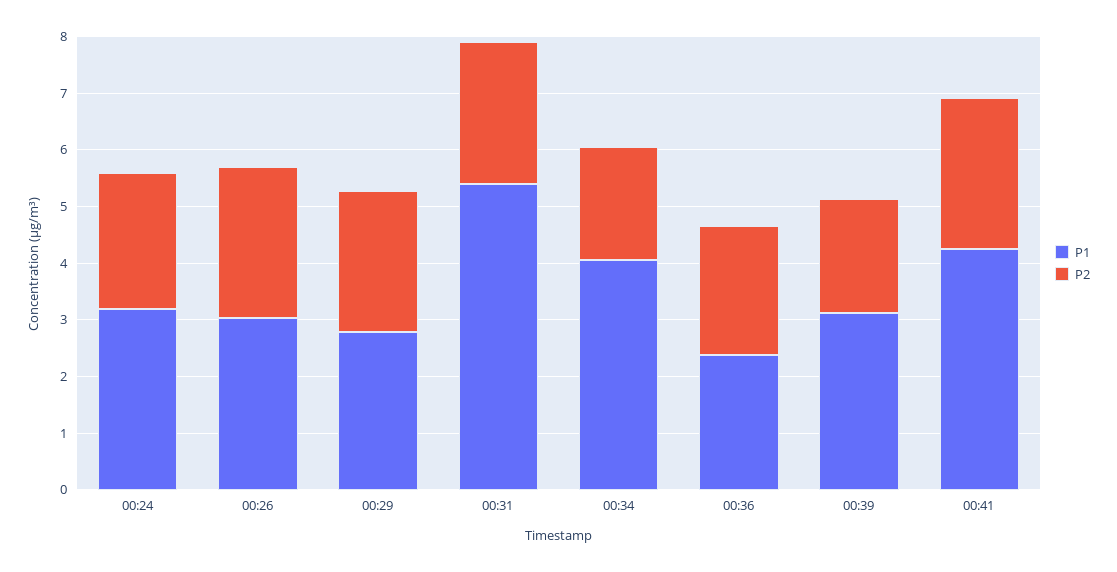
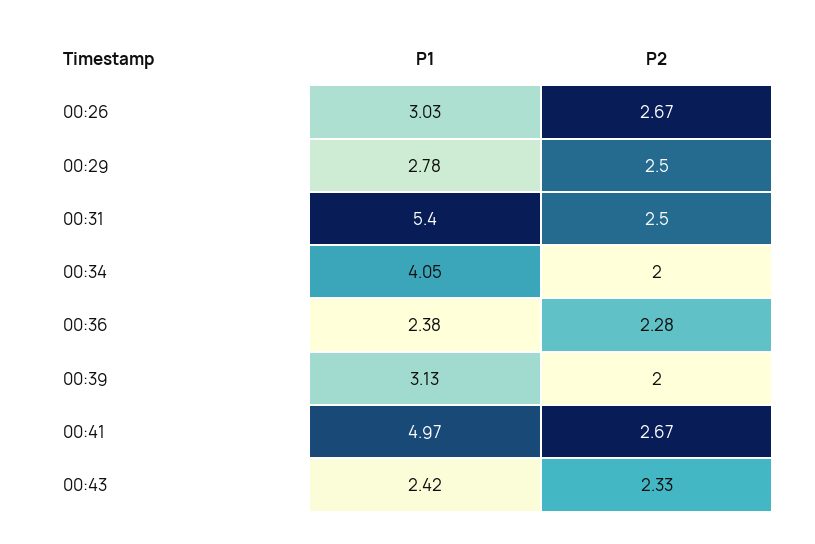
P1, 00:24: 3.2 -> none
P2, 00:24: 2.4 -> none
P1, 00:41: 4.2 -> 4.97
P1, 00:43: none -> 2.42
P2, 00:43: none -> 2.33

